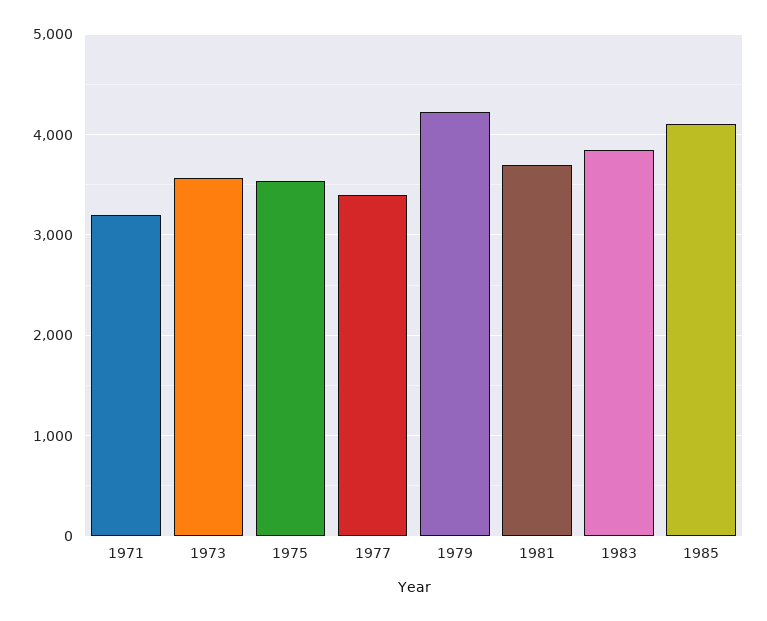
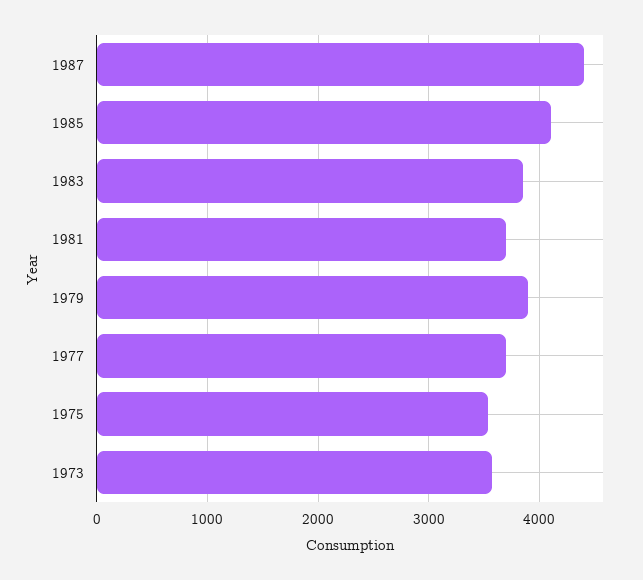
1971: 3200 -> none
1977: 3400 -> 3700
1979: 4200 -> 3900
1987: none -> 4400

